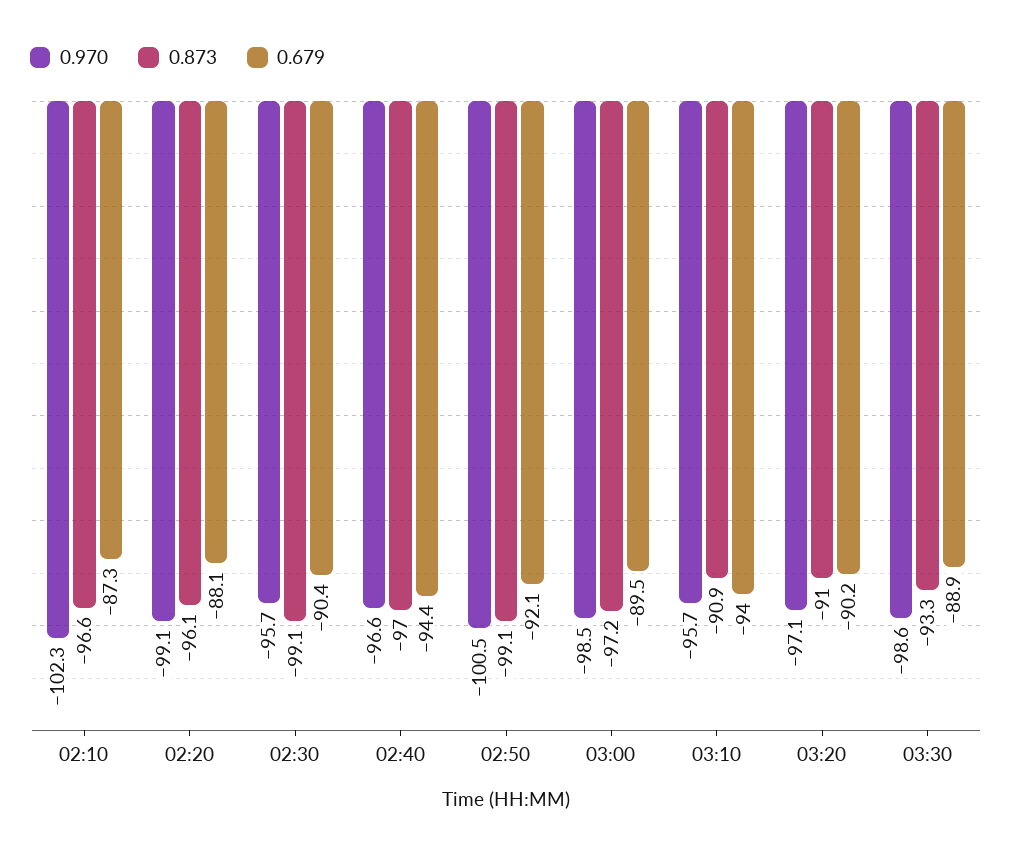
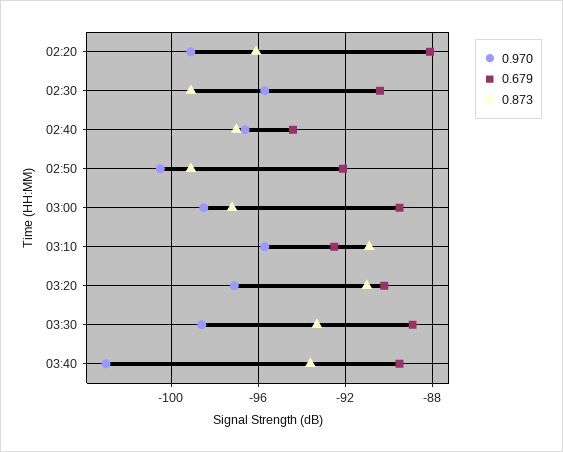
0.970, 02:10: -102.3 -> none
0.873, 02:10: -96.6 -> none
0.679, 02:10: -87.3 -> none
0.679, 03:10: -94 -> -92.5
0.970, 03:40: none -> -103
0.679, 03:40: none -> -89.5
0.873, 03:40: none -> -93.5

